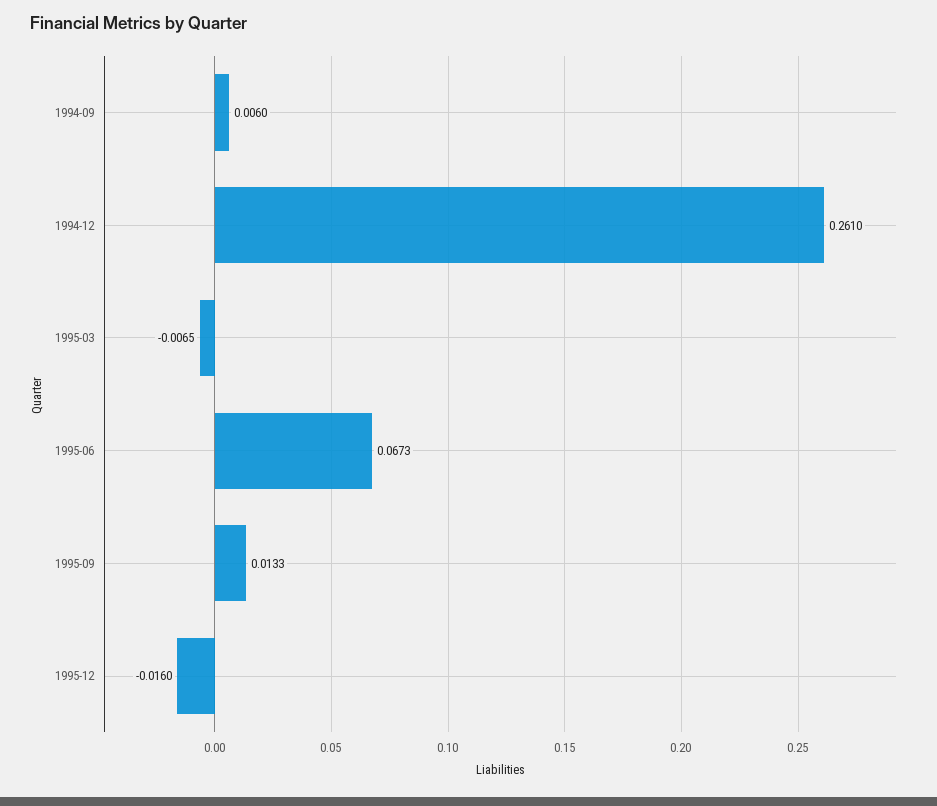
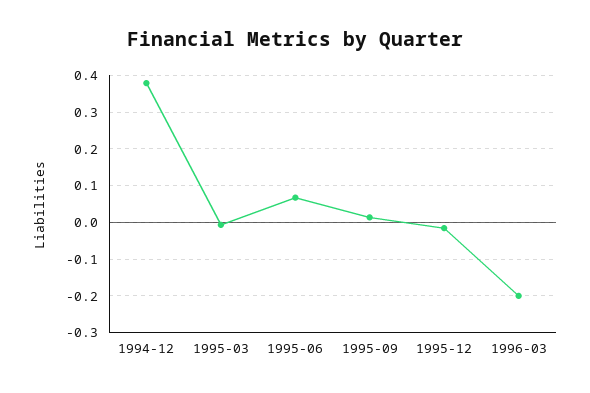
1994-09: 0.006 -> none
1994-12: 0.261 -> 0.38
1996-03: none -> -0.2

